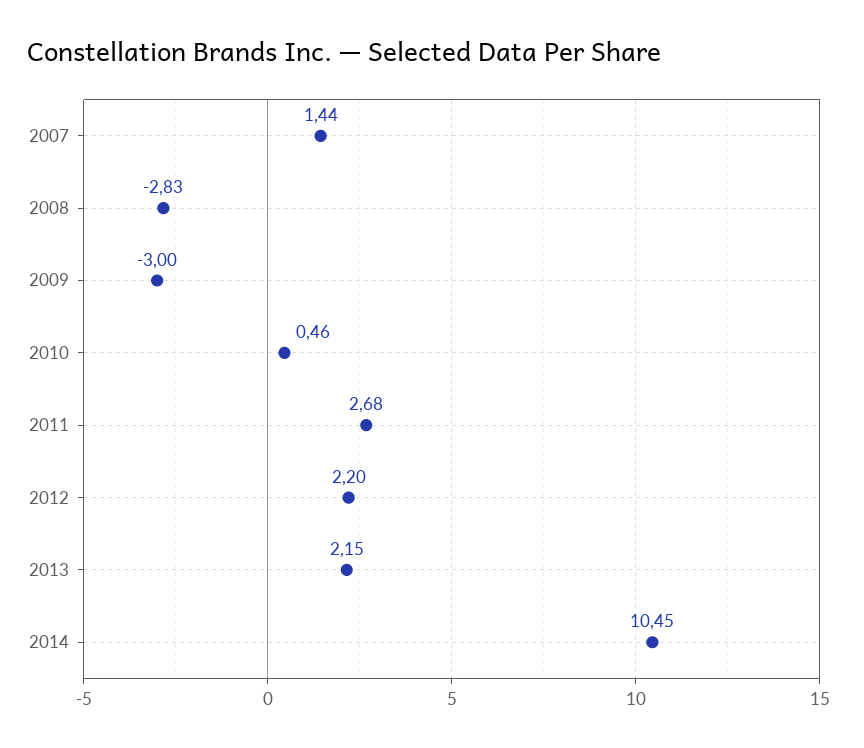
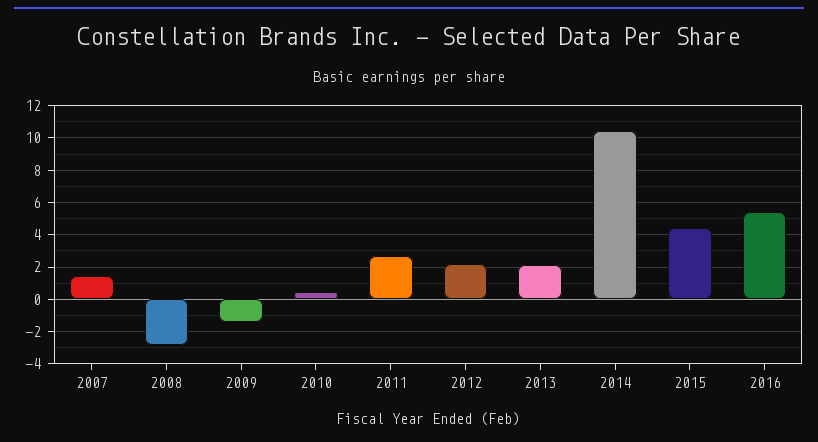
2009: -3 -> -1.5
2015: none -> 4.5
2016: none -> 5.5

